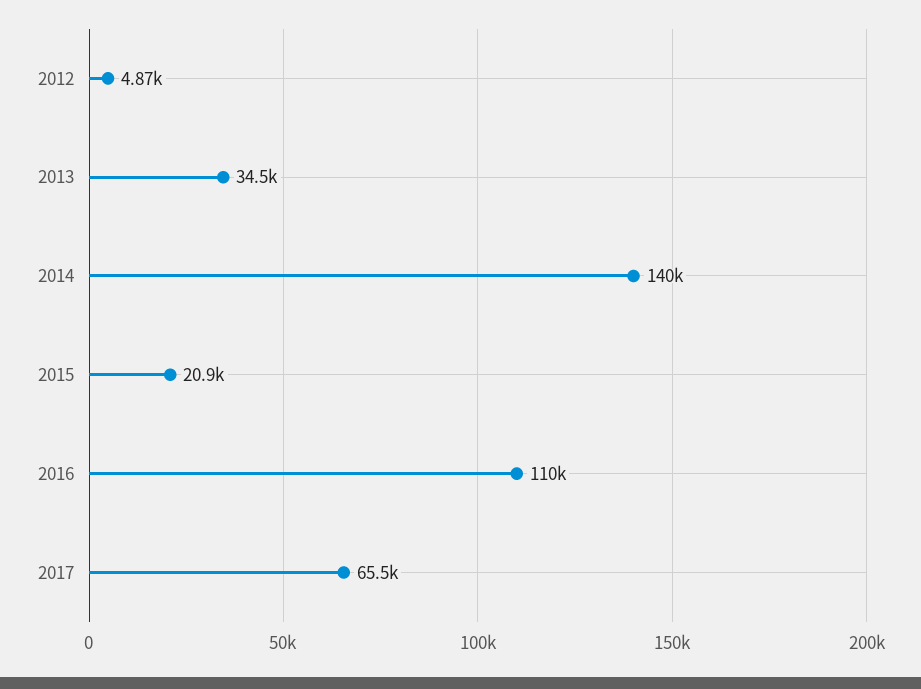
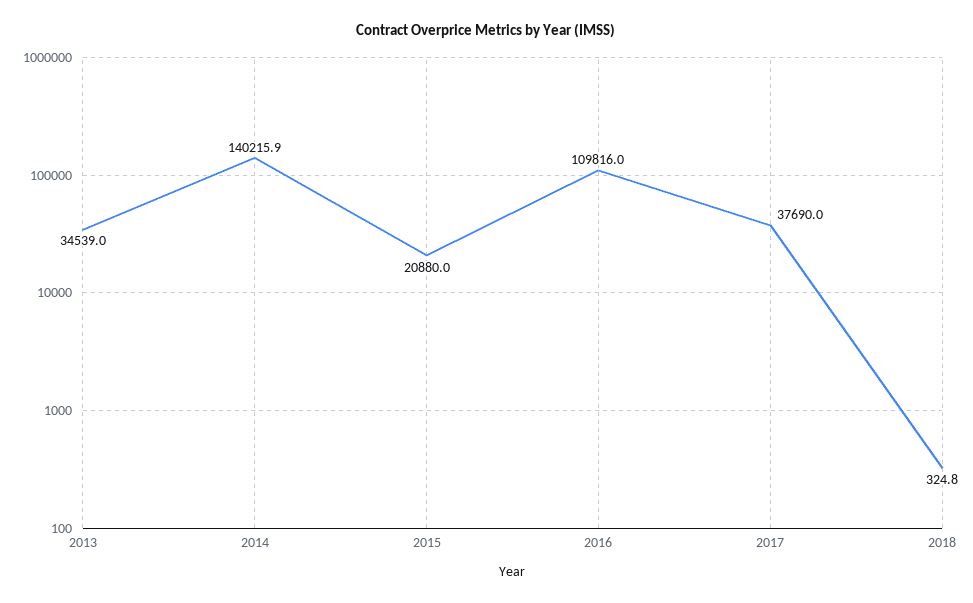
2012: 4870 -> none
2017: 65500 -> 37690
2018: none -> 324.8

